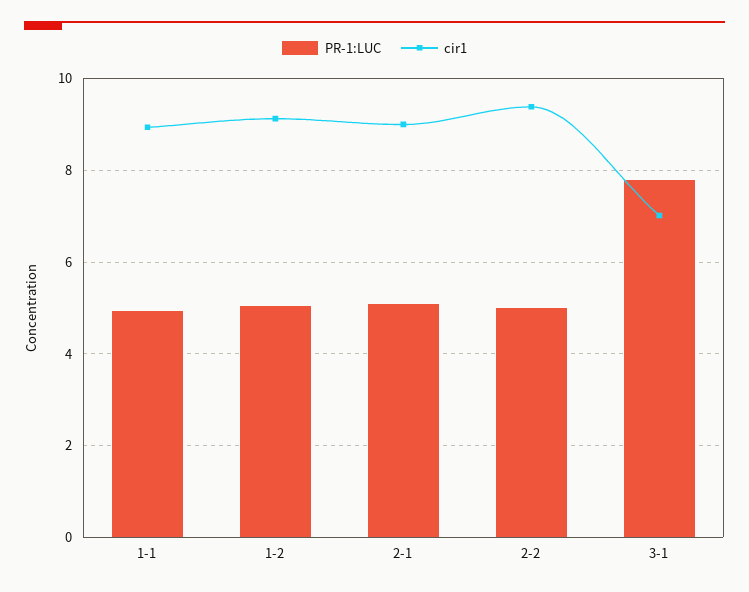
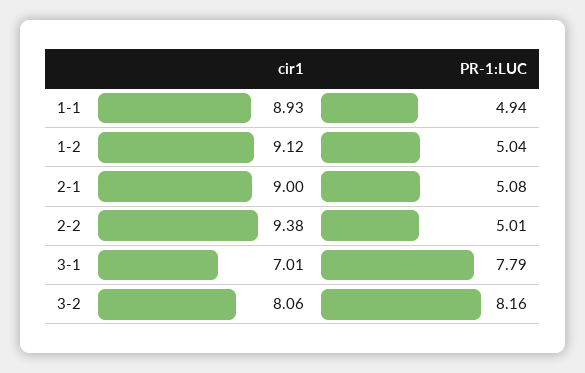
cir1, 3-2: none -> 8.06
PR-1:LUC, 3-2: none -> 8.16

